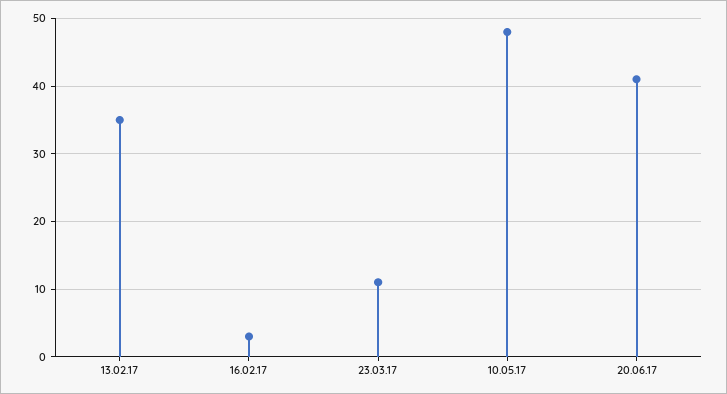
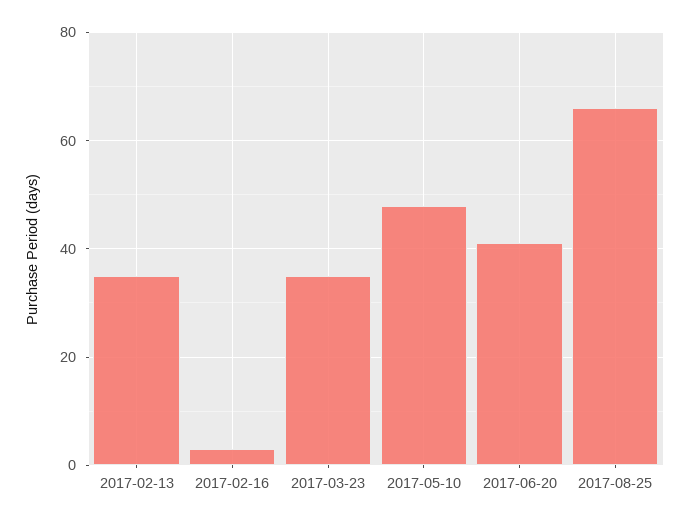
23.03.17: 11 -> 35
2017-08-25: none -> 65

